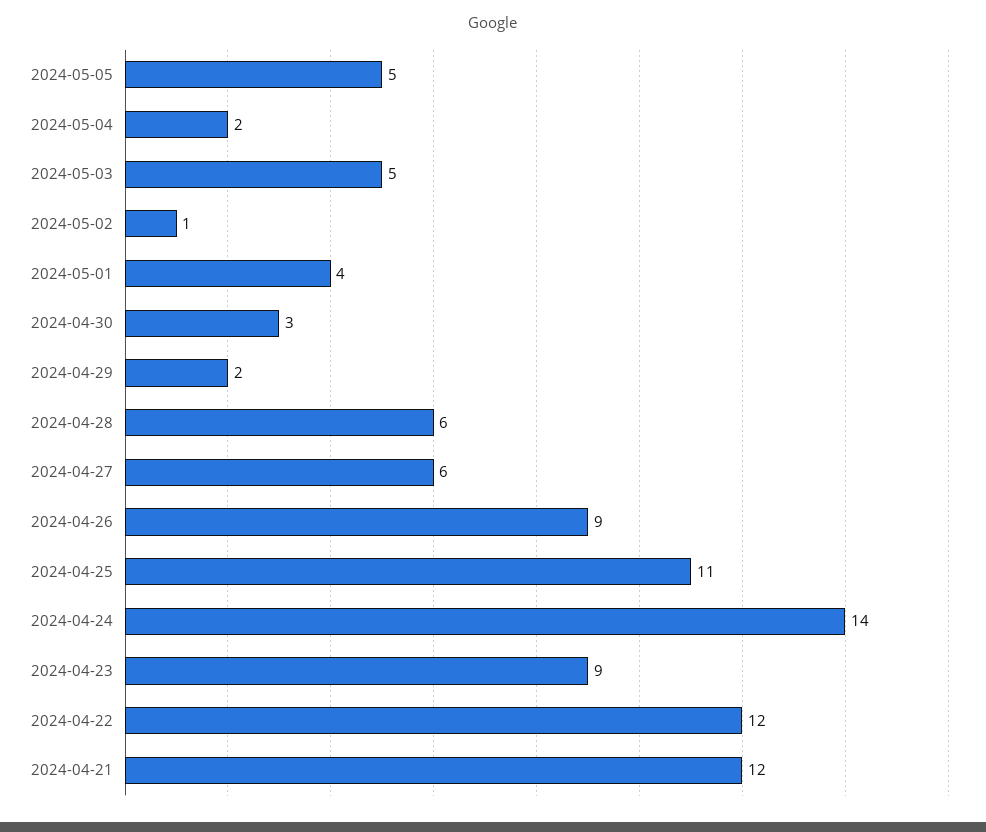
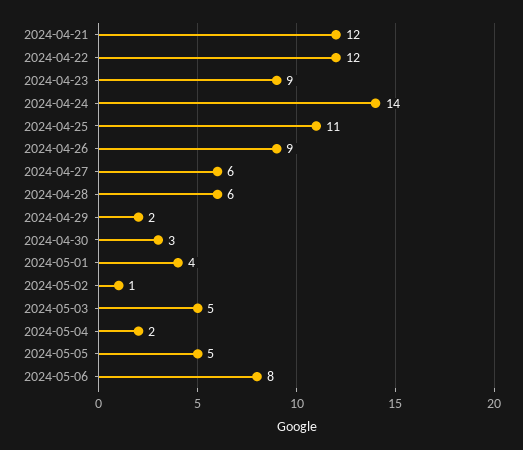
2024-05-06: none -> 8

